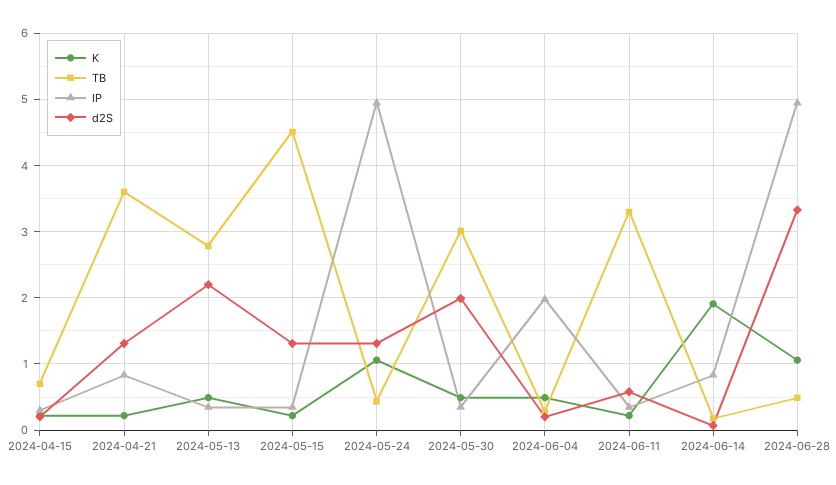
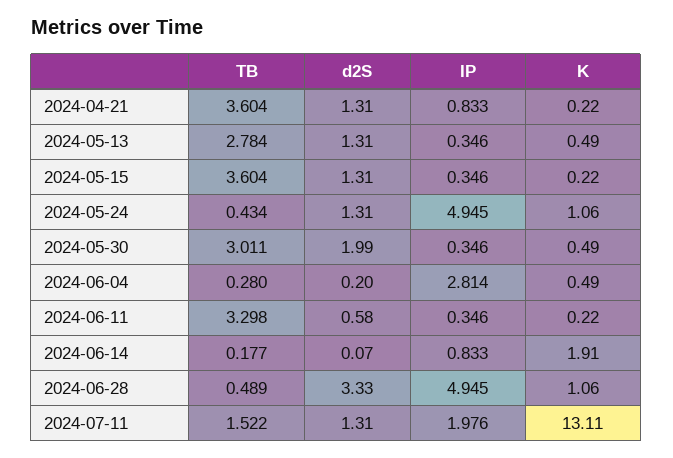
K, 2024-04-15: 0.2 -> none
TB, 2024-04-15: 0.7 -> none
IP, 2024-04-15: 0.3 -> none
d2S, 2024-04-15: 0.2 -> none
d2S, 2024-05-13: 2.2 -> 1.31
TB, 2024-05-15: 4.5 -> 3.604
IP, 2024-06-04: 2 -> 2.814
TB, 2024-07-11: none -> 1.522
d2S, 2024-07-11: none -> 1.31
IP, 2024-07-11: none -> 1.976
K, 2024-07-11: none -> 13.11

